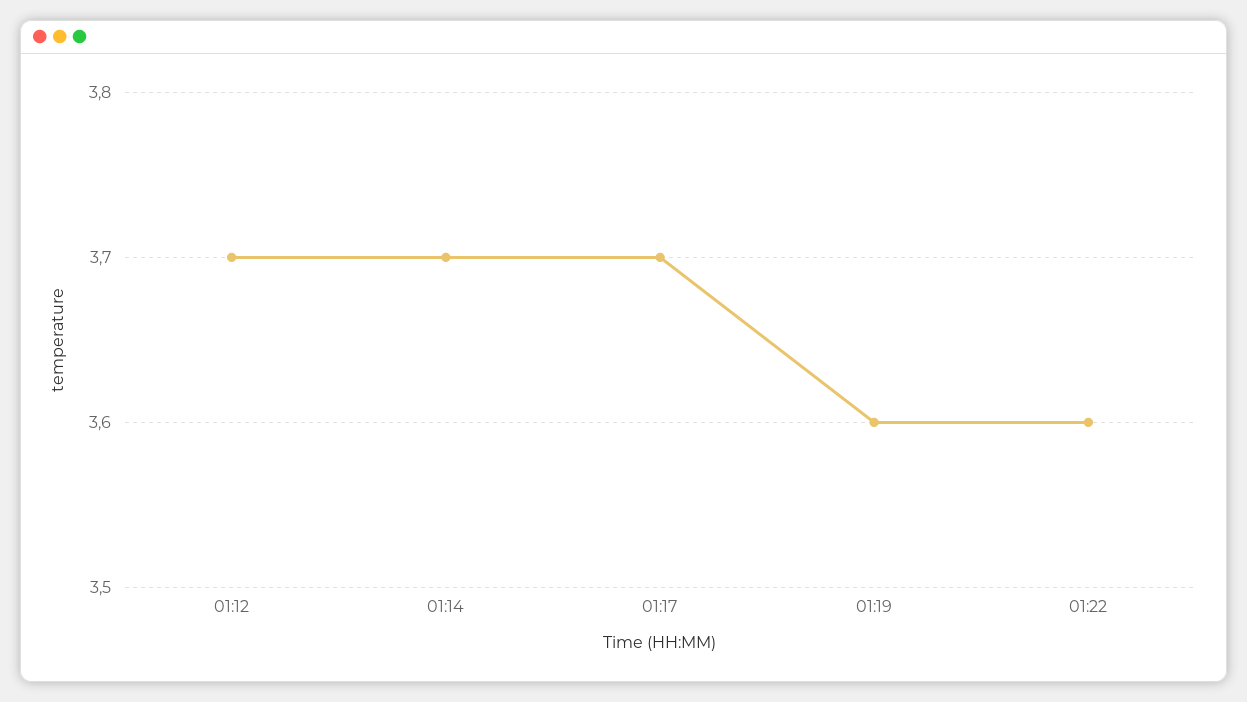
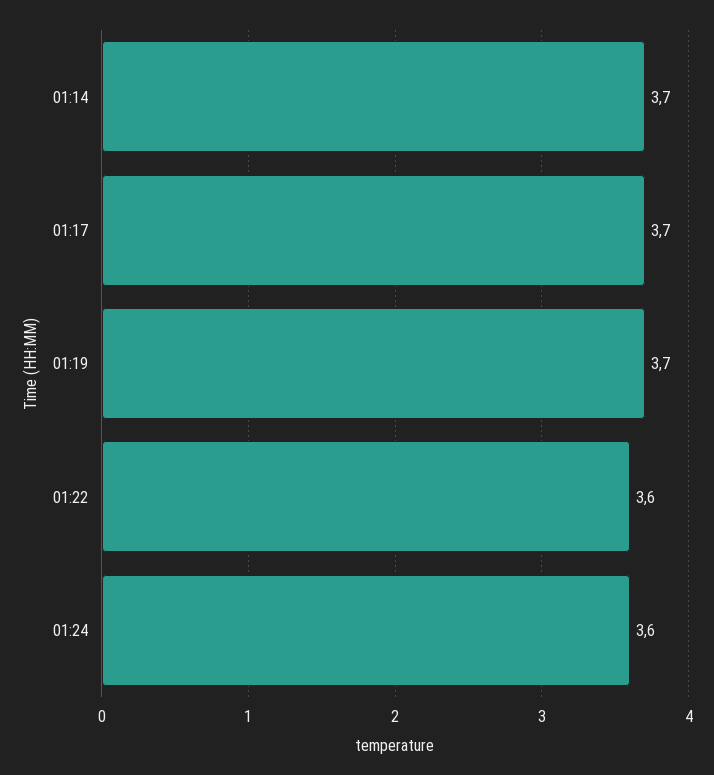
01:12: 3.7 -> none
01:19: 3.6 -> 3.7
01:24: none -> 3.6

